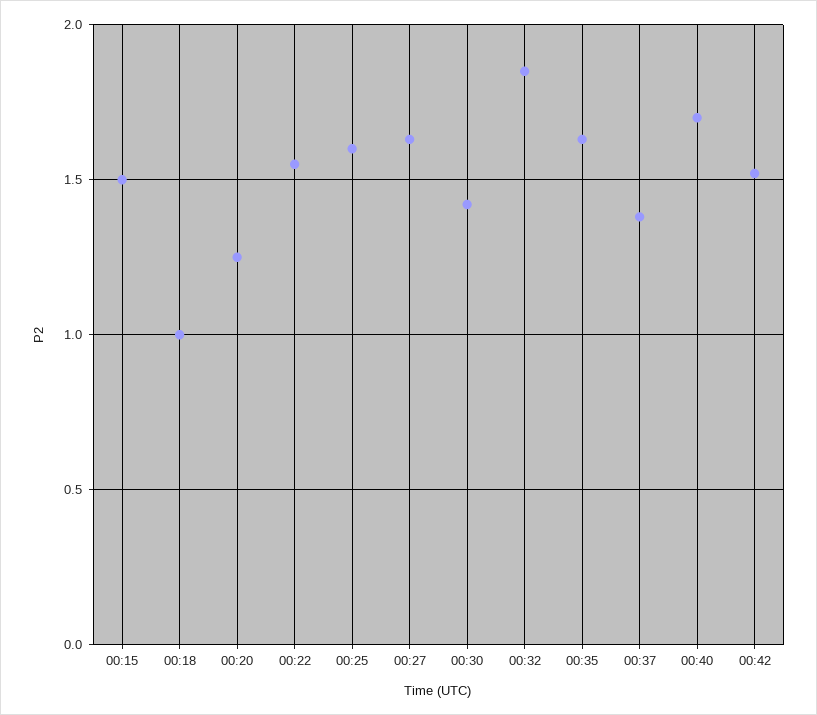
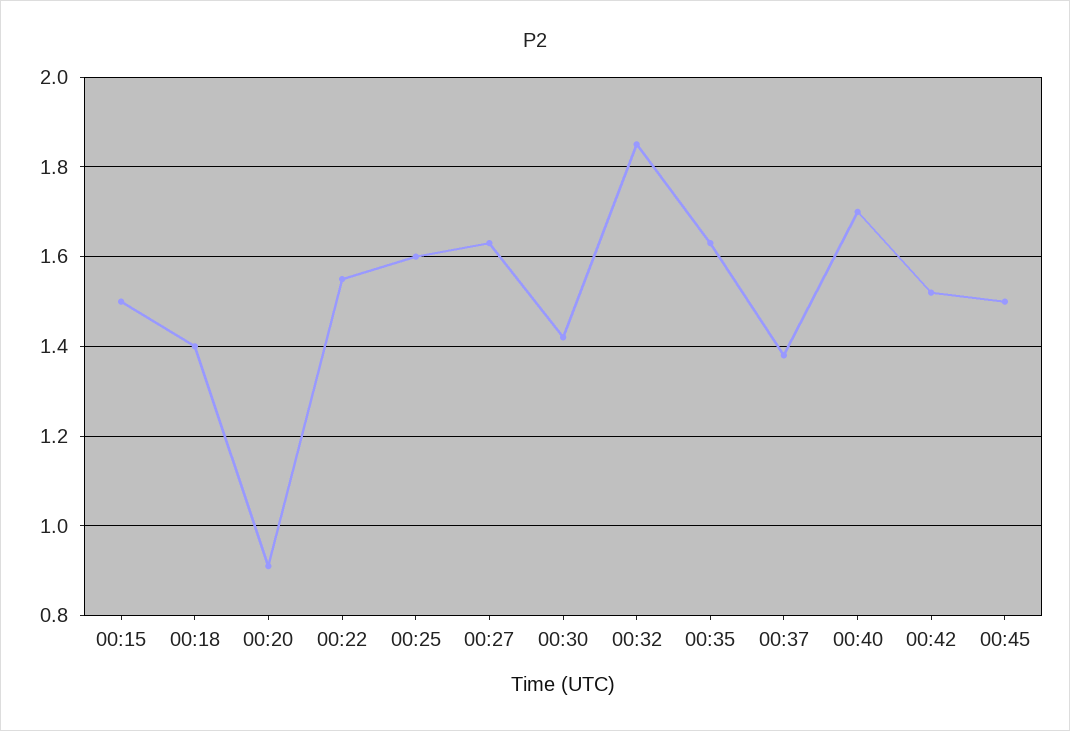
00:18: 1 -> 1.4
00:20: 1.25 -> 0.9
00:45: none -> 1.5

